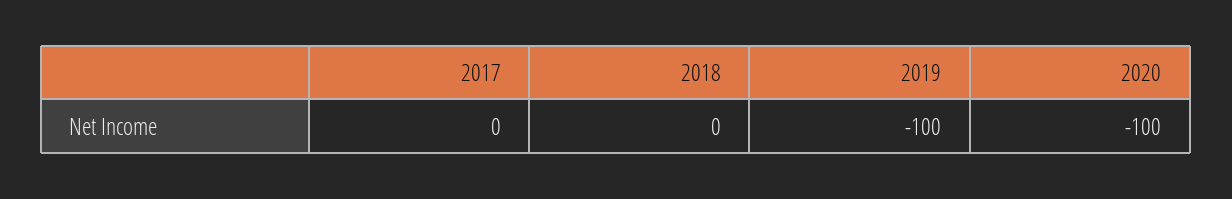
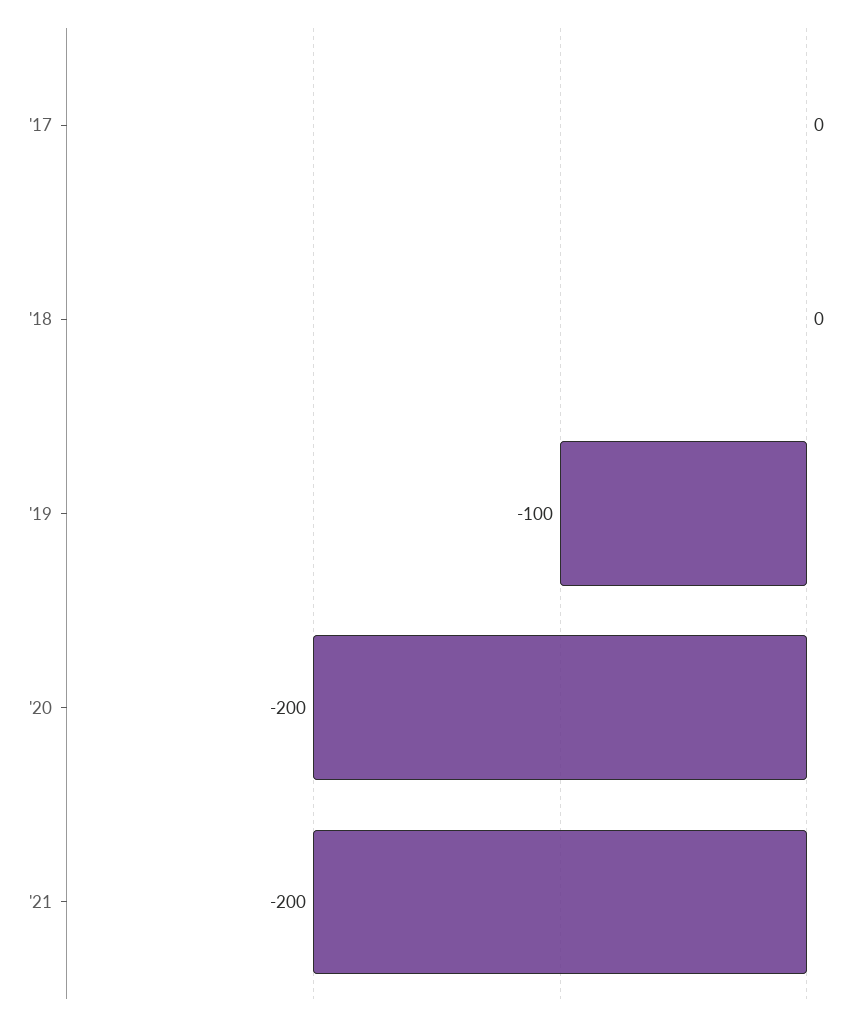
2020: -100 -> -200
'21: none -> -200

